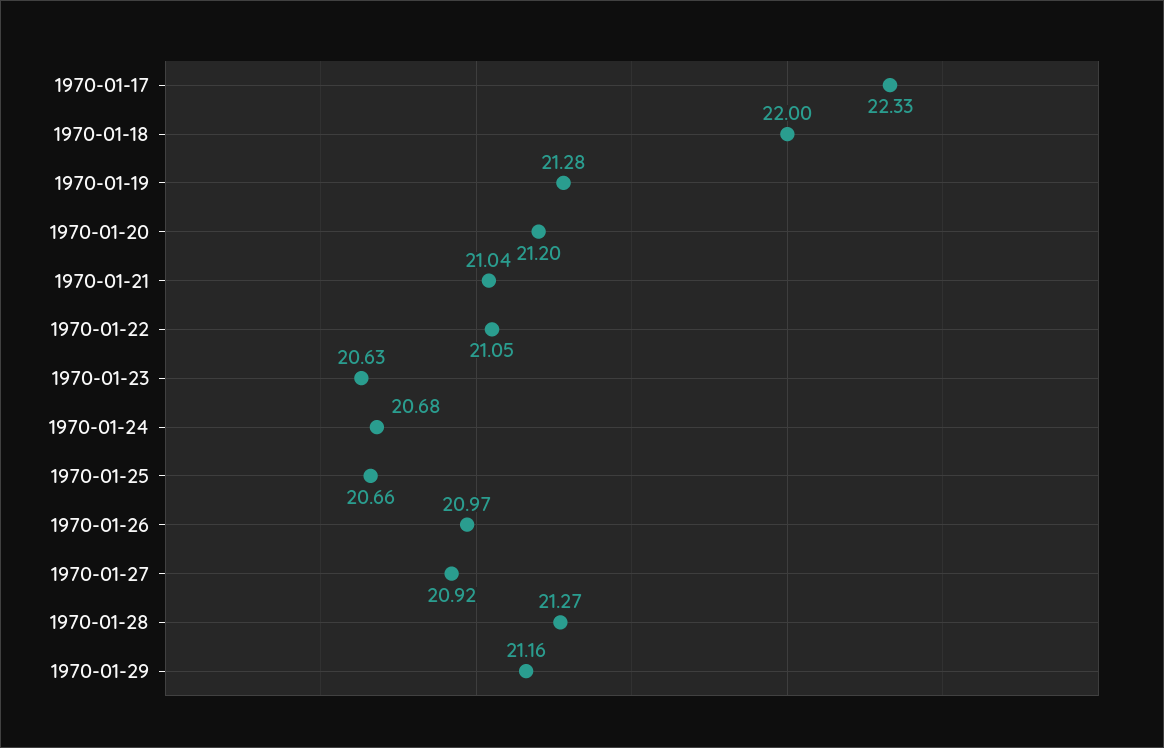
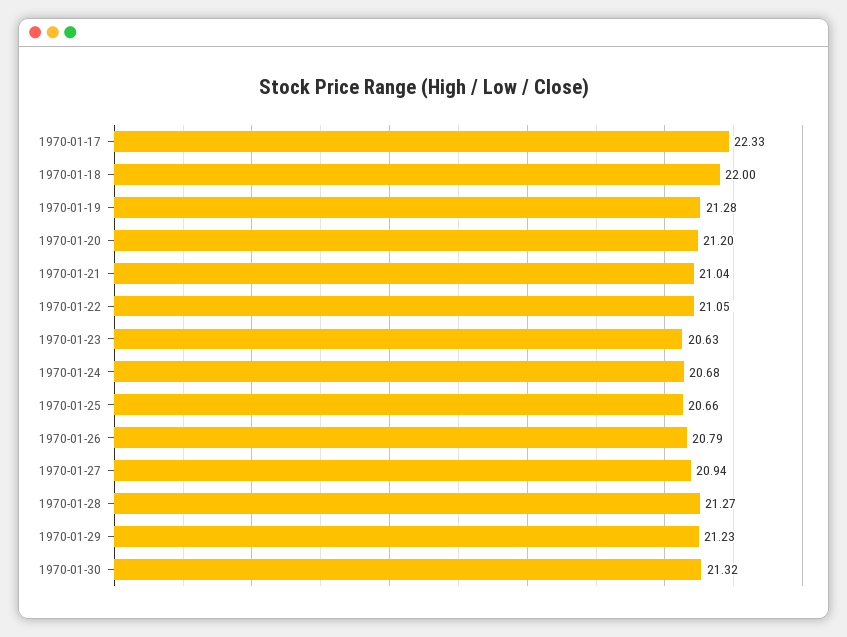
1970-01-26: 20.97 -> 20.79
1970-01-27: 20.92 -> 20.94
1970-01-29: 21.16 -> 21.23
1970-01-30: none -> 21.32

